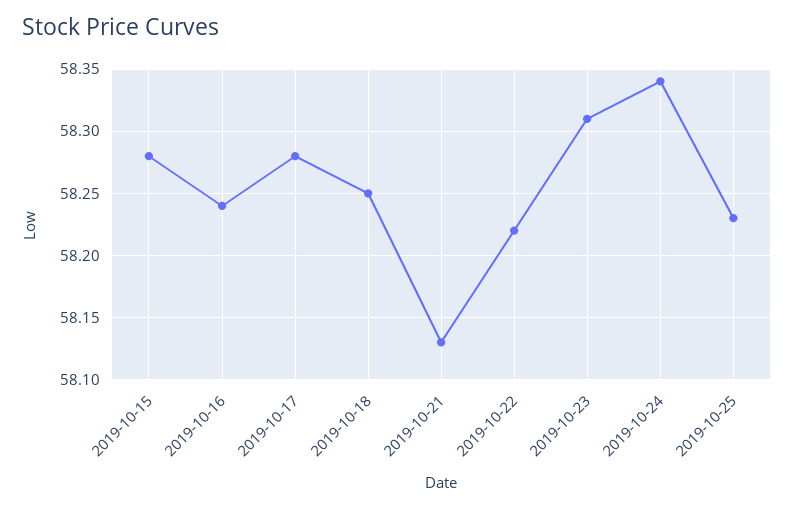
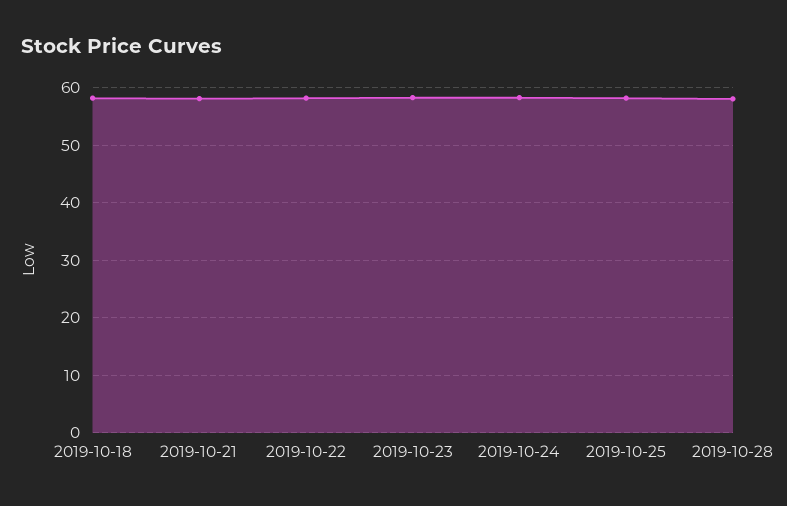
2019-10-15: 58.28 -> none
2019-10-16: 58.24 -> none
2019-10-17: 58.28 -> none
2019-10-28: none -> 58

